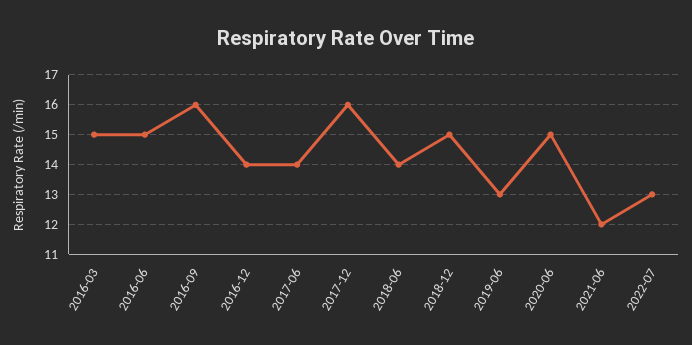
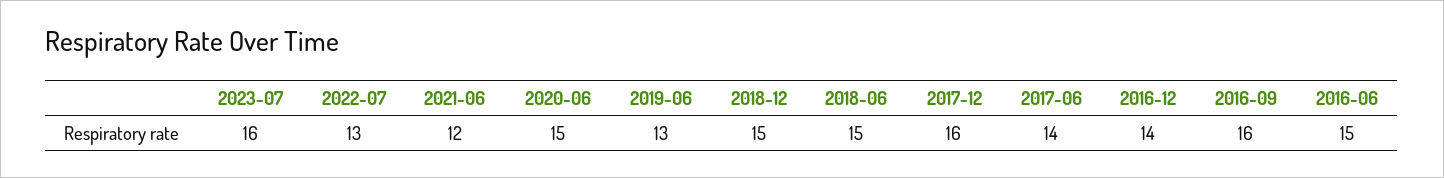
2016-03: 15 -> none
2018-06: 14 -> 15
2023-07: none -> 16

